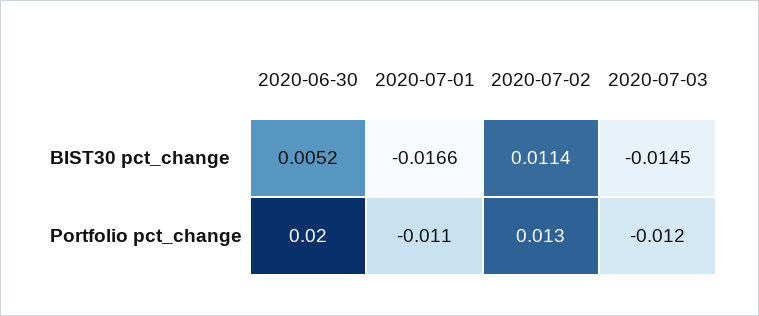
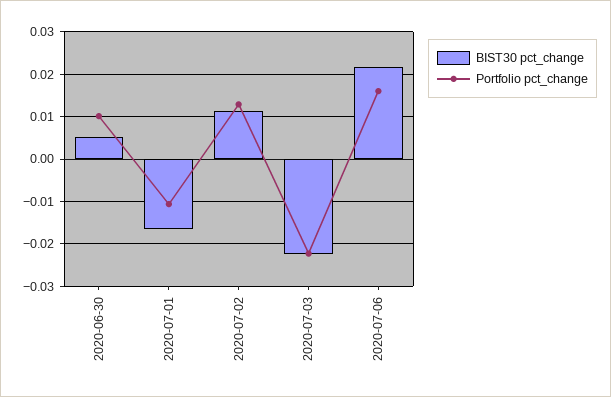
BIST30 pct_change, 2020-07-03: -0.0145 -> -0.022
Portfolio pct_change, 2020-06-30: 0.02 -> 0.01
Portfolio pct_change, 2020-07-03: -0.012 -> -0.022
BIST30 pct_change, 2020-07-06: none -> 0.022
Portfolio pct_change, 2020-07-06: none -> 0.016

